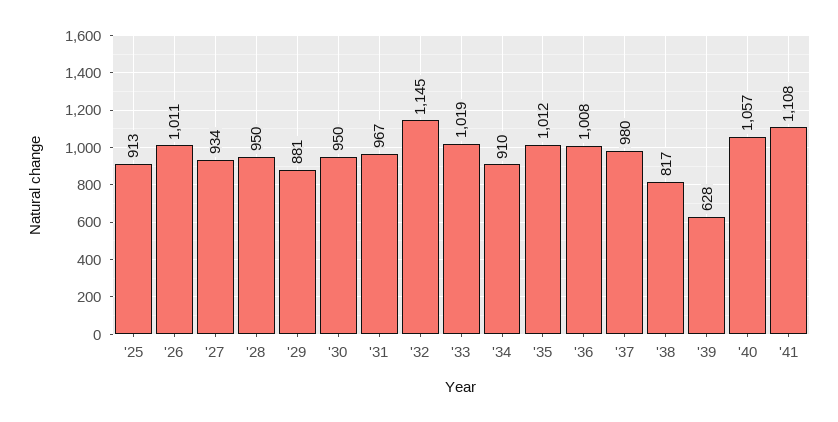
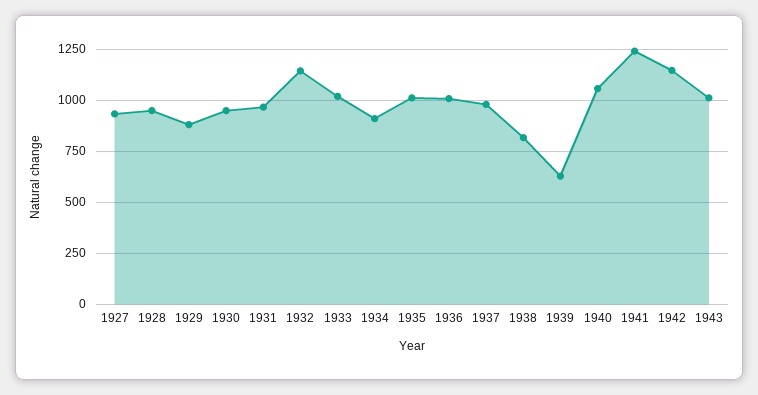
'25: 913 -> none
'26: 1011 -> none
'41: 1108 -> 1250
1942: none -> 1150
1943: none -> 1000

